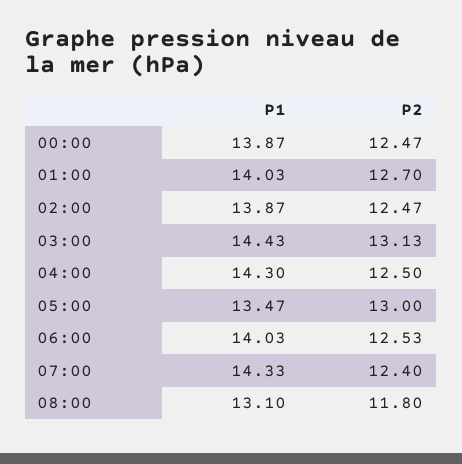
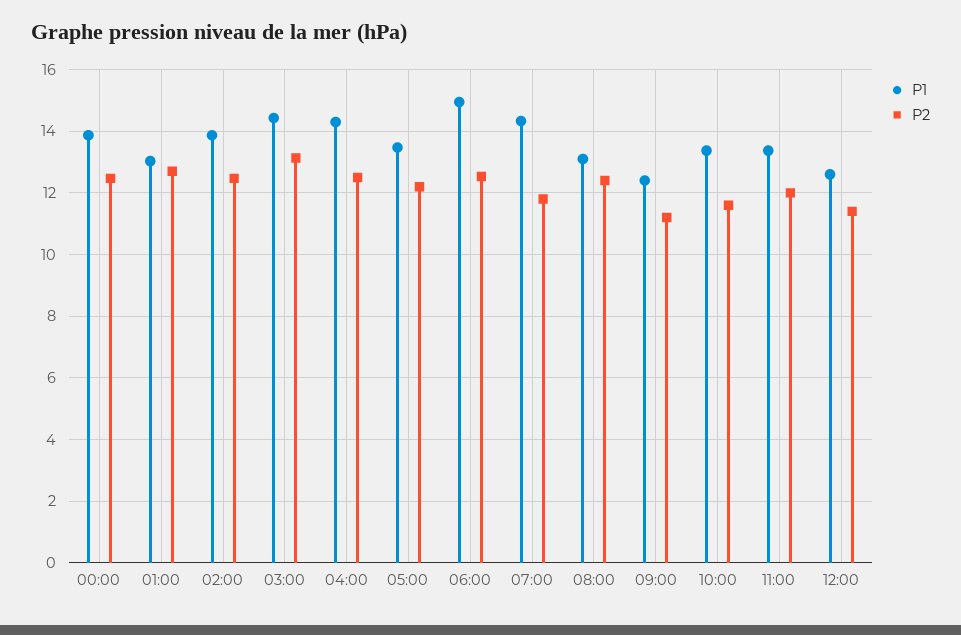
P1, 01:00: 14.03 -> 13
P2, 05:00: 13 -> 12.2
P1, 06:00: 14.03 -> 15
P2, 07:00: 12.4 -> 11.8
P2, 08:00: 11.8 -> 12.4
P1, 09:00: none -> 12.4
P2, 09:00: none -> 11.2
P1, 10:00: none -> 13.4
P2, 10:00: none -> 11.6
P1, 11:00: none -> 13.4
P2, 11:00: none -> 12
P1, 12:00: none -> 12.6
P2, 12:00: none -> 11.4

